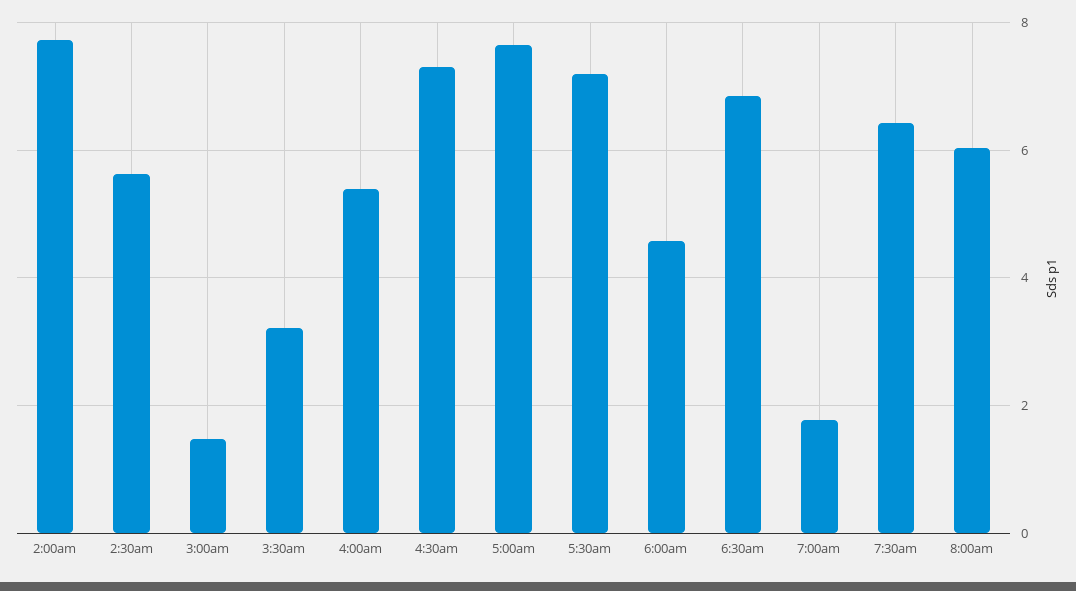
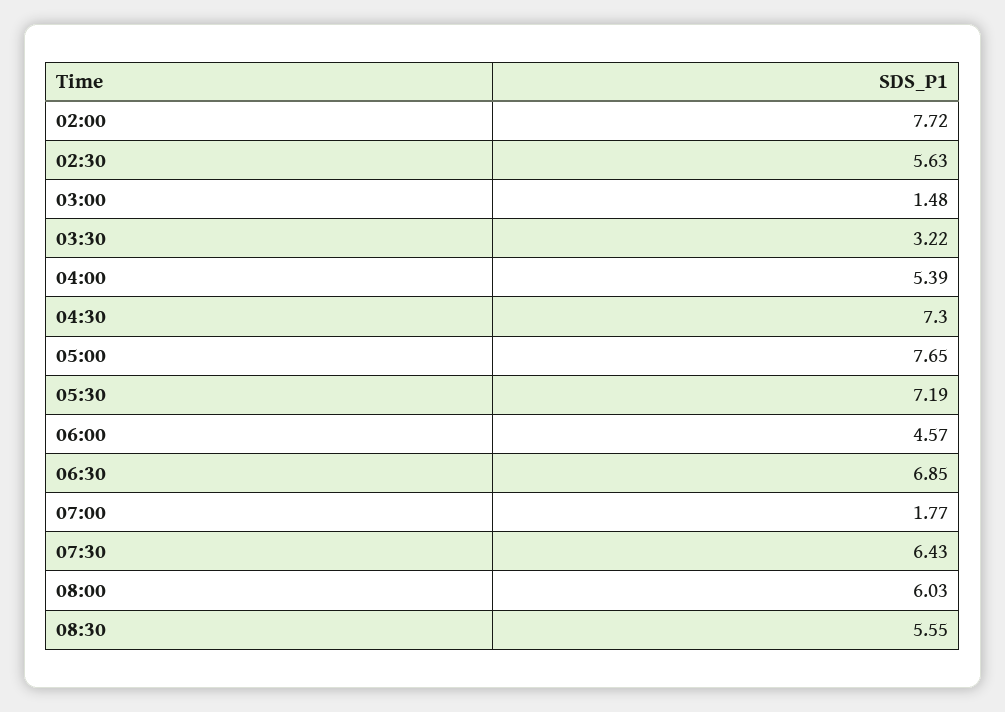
08:30: none -> 5.55

